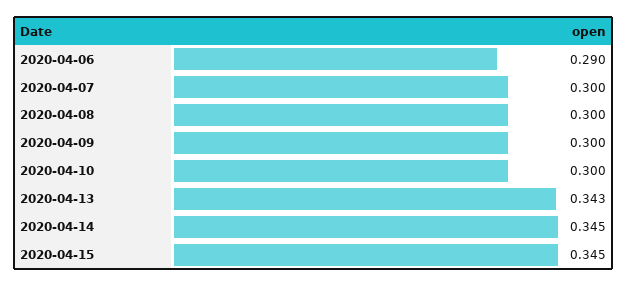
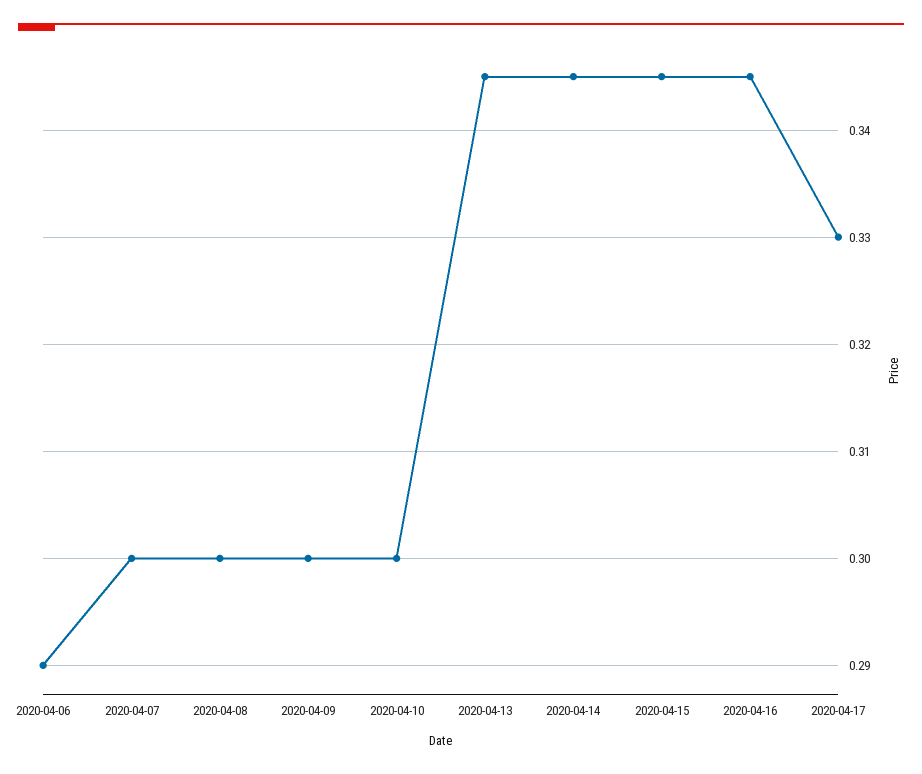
2020-04-13: 0.343 -> 0.345
2020-04-16: none -> 0.345
2020-04-17: none -> 0.33

